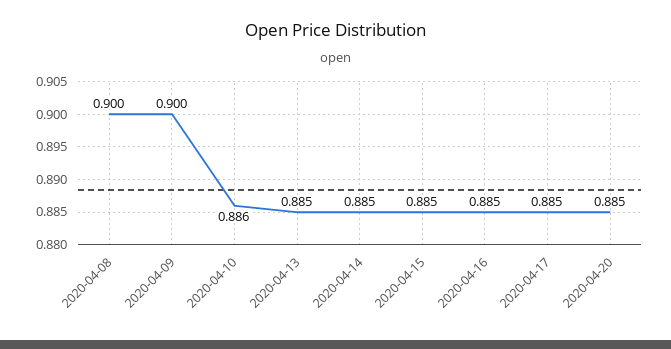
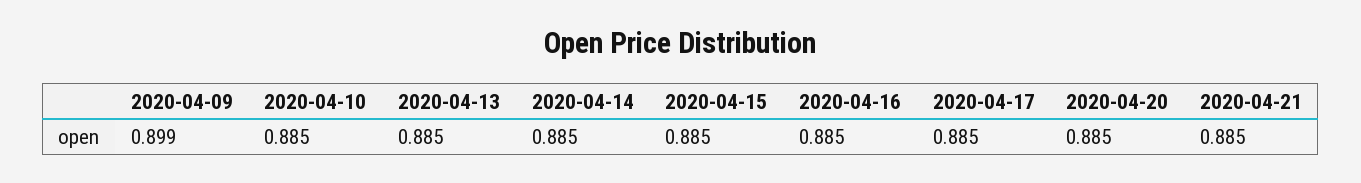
2020-04-08: 0.9 -> none
2020-04-09: 0.9 -> 0.899
2020-04-10: 0.886 -> 0.885
2020-04-21: none -> 0.885

